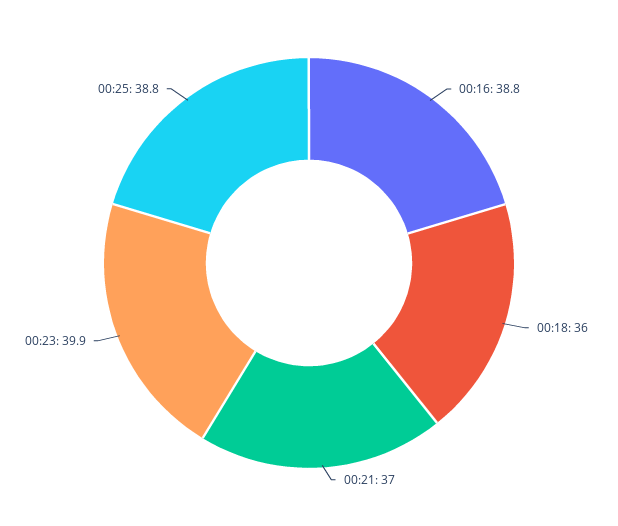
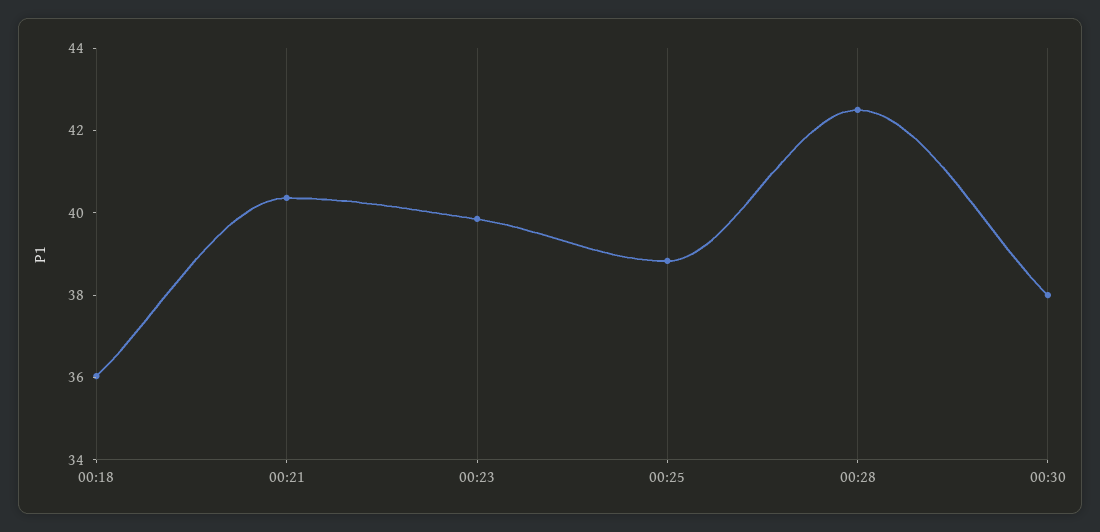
00:16: 38.8 -> none
00:21: 37 -> 40.5
00:28: none -> 42.5
00:30: none -> 38

